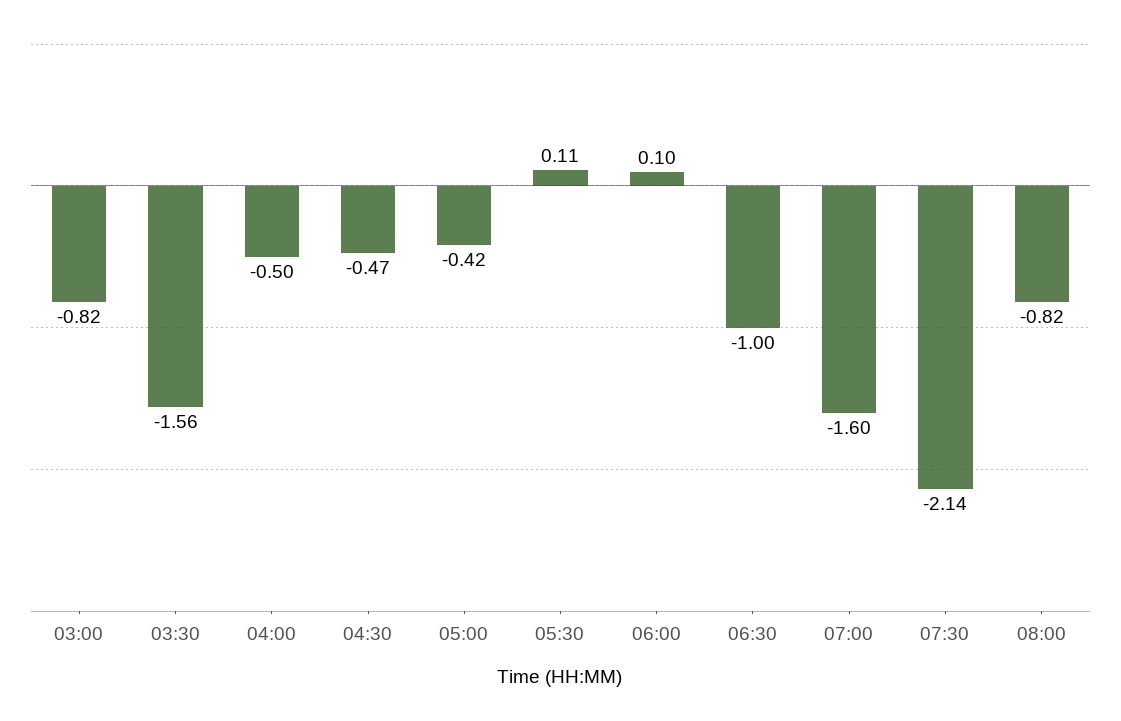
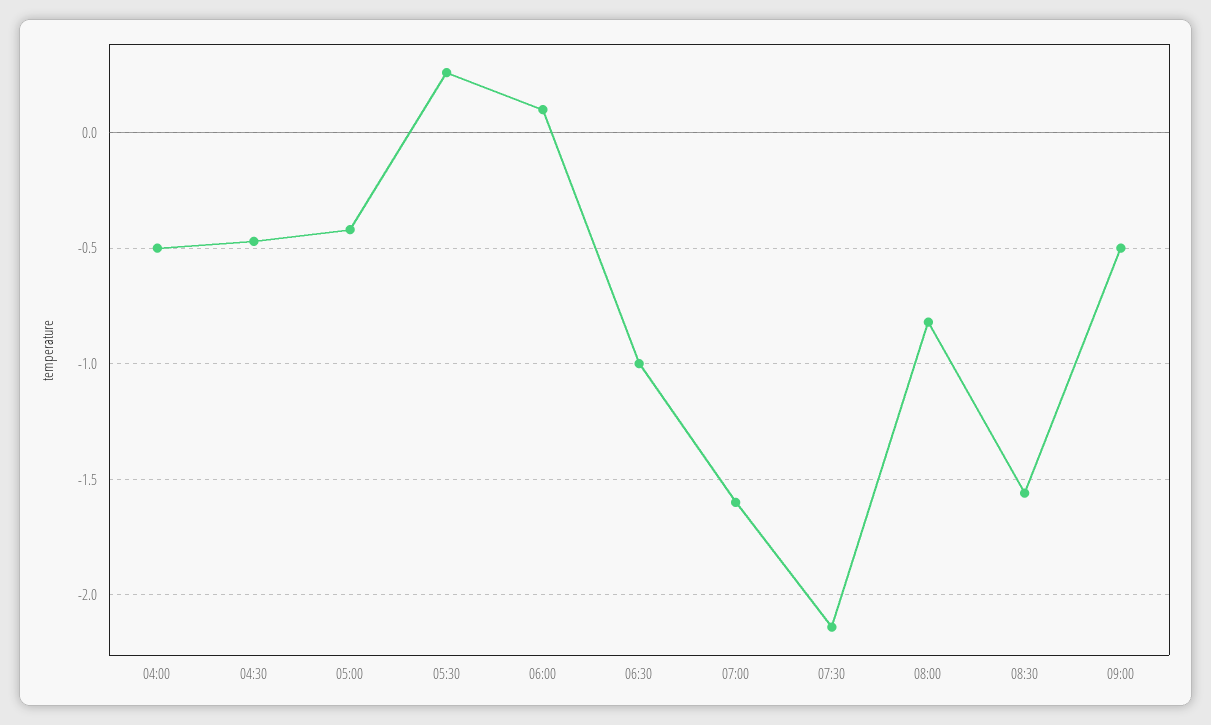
03:00: -0.82 -> none
03:30: -1.56 -> none
05:30: 0.11 -> 0.25
08:30: none -> -1.55
09:00: none -> -0.5

